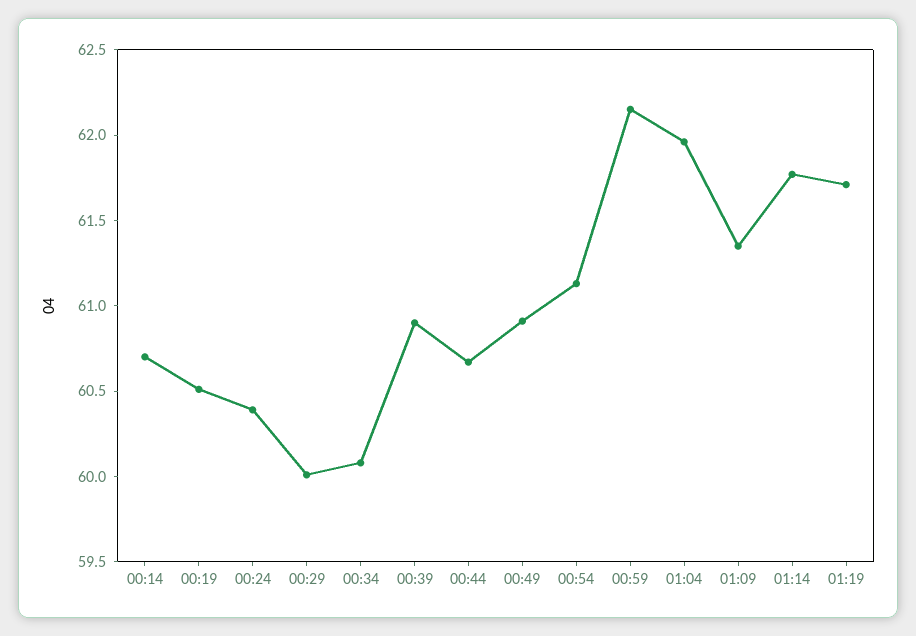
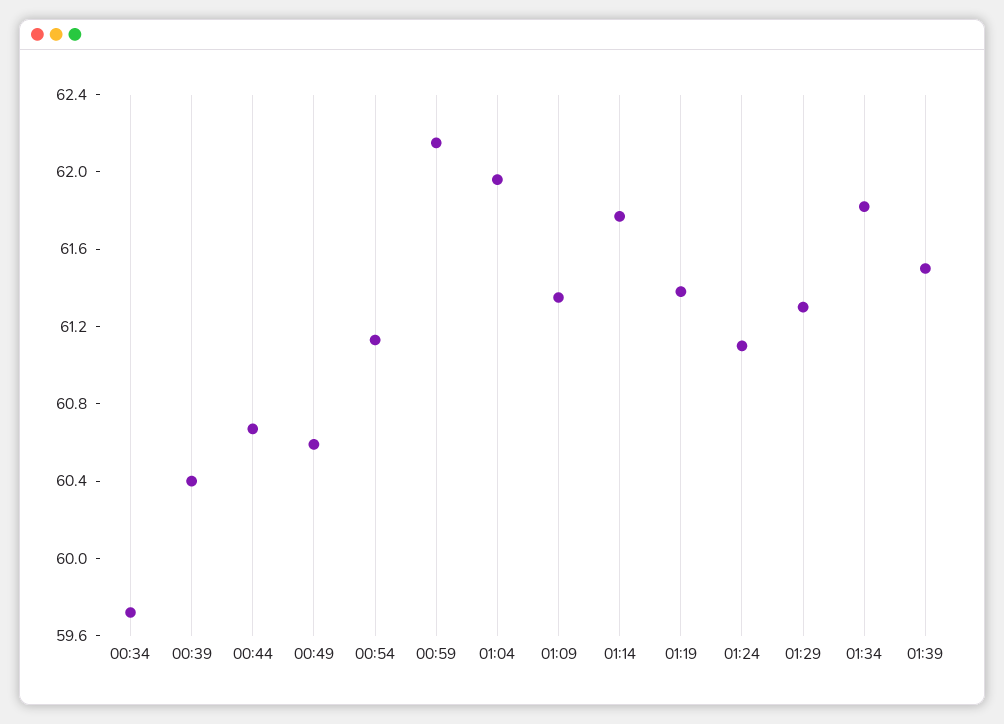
00:14: 60.7 -> none
00:19: 60.5 -> none
00:24: 60.4 -> none
00:29: 60 -> none
00:34: 60.1 -> 59.7
00:39: 60.9 -> 60.4
00:49: 60.9 -> 60.6
01:19: 61.7 -> 61.4
01:24: none -> 61.1
01:29: none -> 61.3
01:34: none -> 61.8
01:39: none -> 61.5

